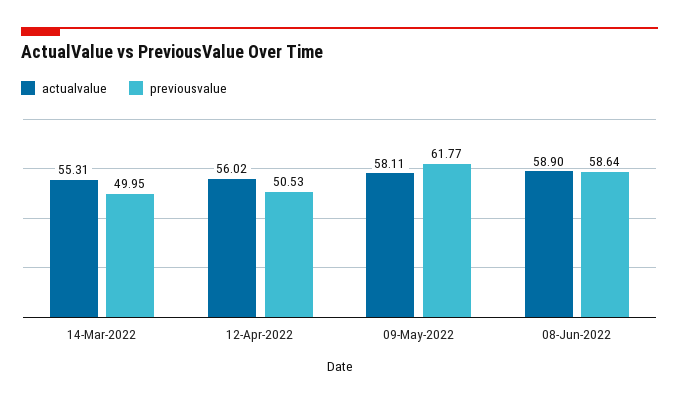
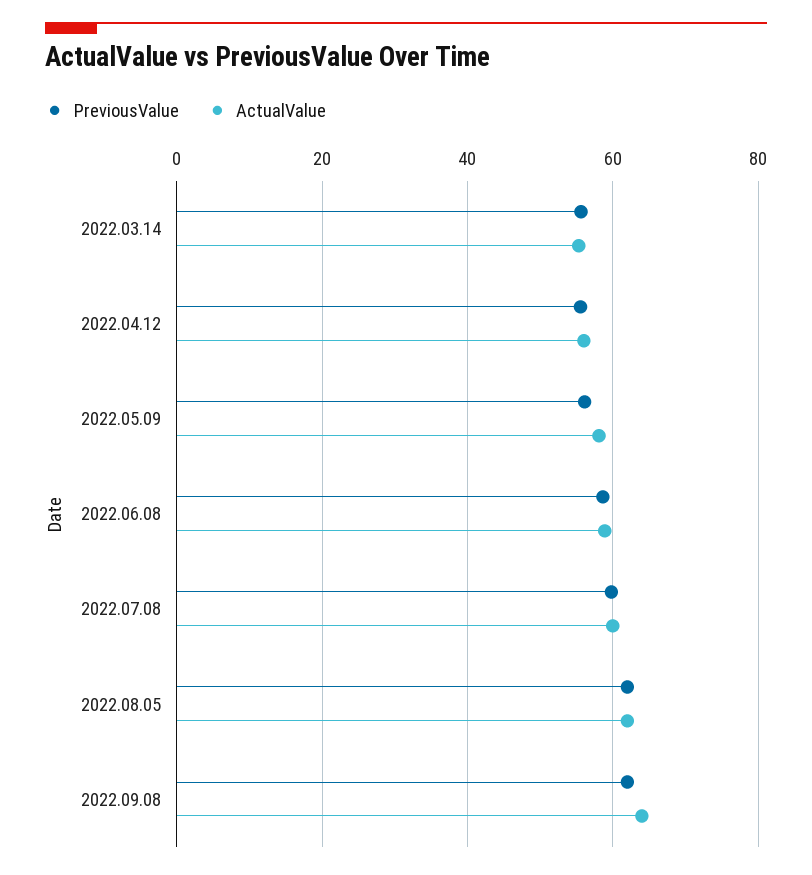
previousvalue, 14-Mar-2022: 49.95 -> 56
previousvalue, 12-Apr-2022: 50.53 -> 56
previousvalue, 09-May-2022: 61.77 -> 56
previousvalue, 2022.07.08: none -> 60
actualvalue, 2022.07.08: none -> 60
previousvalue, 2022.08.05: none -> 62
actualvalue, 2022.08.05: none -> 62
previousvalue, 2022.09.08: none -> 62
actualvalue, 2022.09.08: none -> 64

